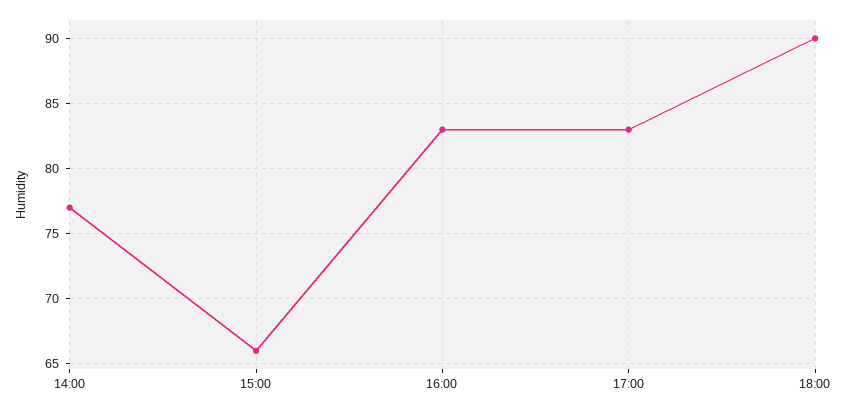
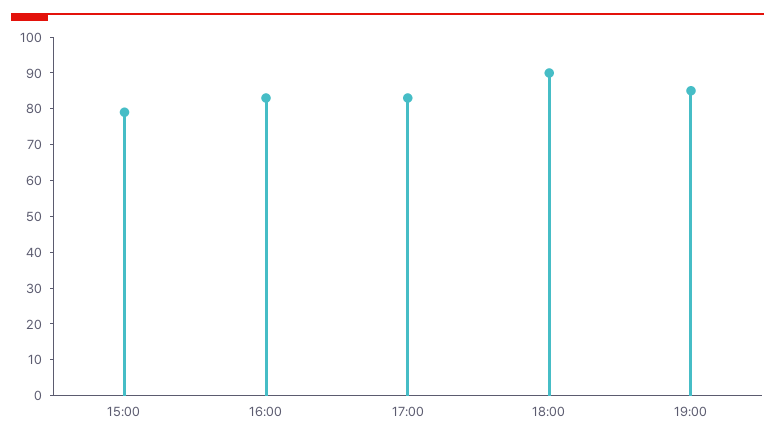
14:00: 77 -> none
15:00: 66 -> 80
19:00: none -> 85

